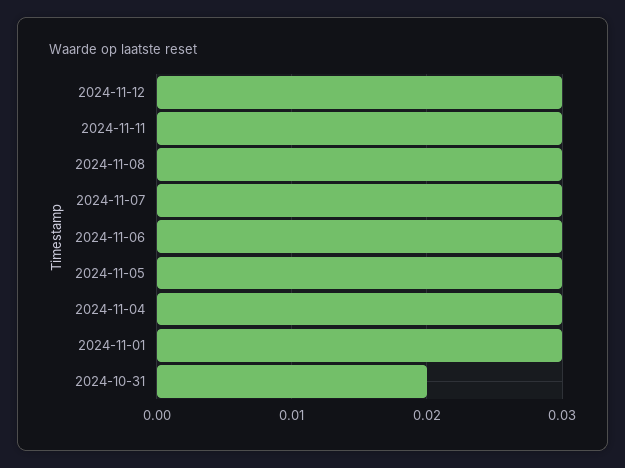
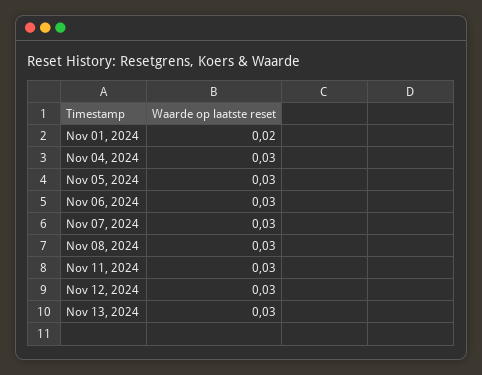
2024-11-01: 0.03 -> 0.02
2024-10-31: 0.02 -> none
Nov 13, 2024: none -> 0.03

